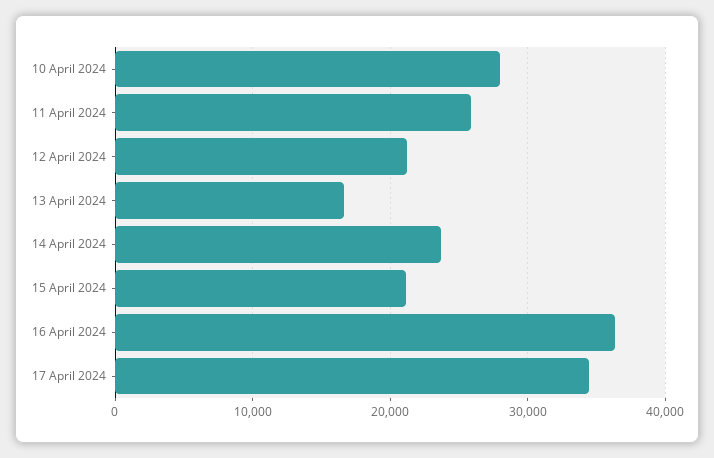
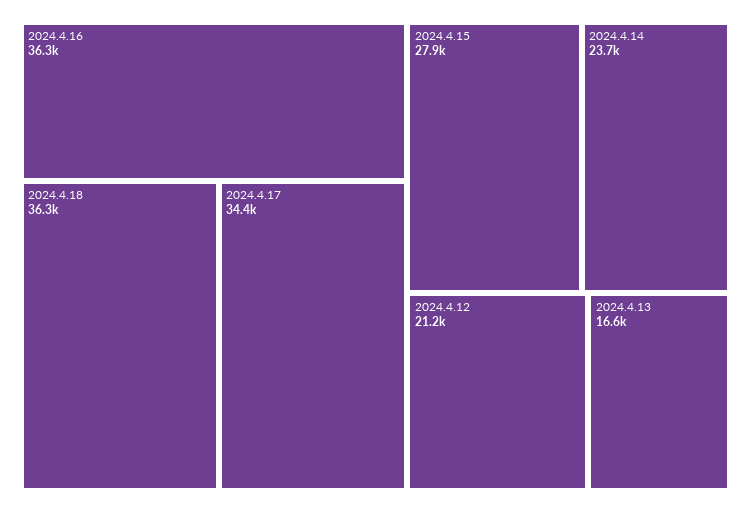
10 April 2024: 28000 -> none
11 April 2024: 26000 -> none
15 April 2024: 21000 -> 27900
2024.4.18: none -> 36300

